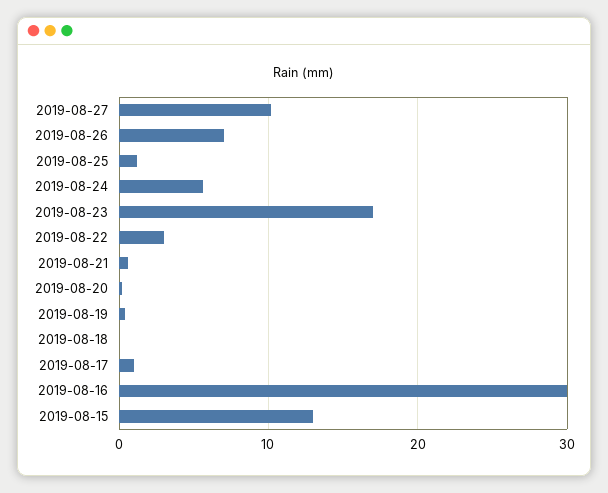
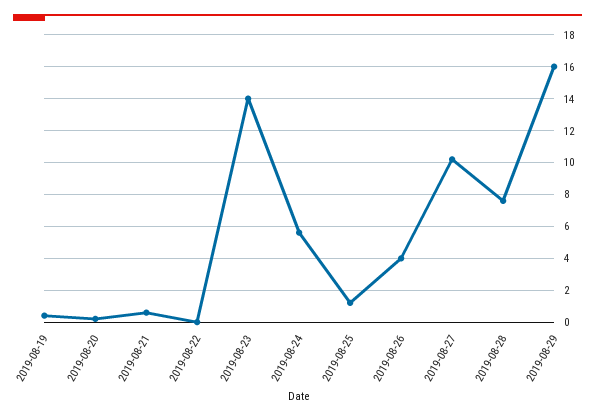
2019-08-26: 7 -> 4
2019-08-23: 17 -> 14
2019-08-22: 3 -> 0
2019-08-18: 0 -> none
2019-08-17: 1 -> none
2019-08-16: 30 -> none
2019-08-15: 13 -> none
2019-08-28: none -> 7.5
2019-08-29: none -> 16

